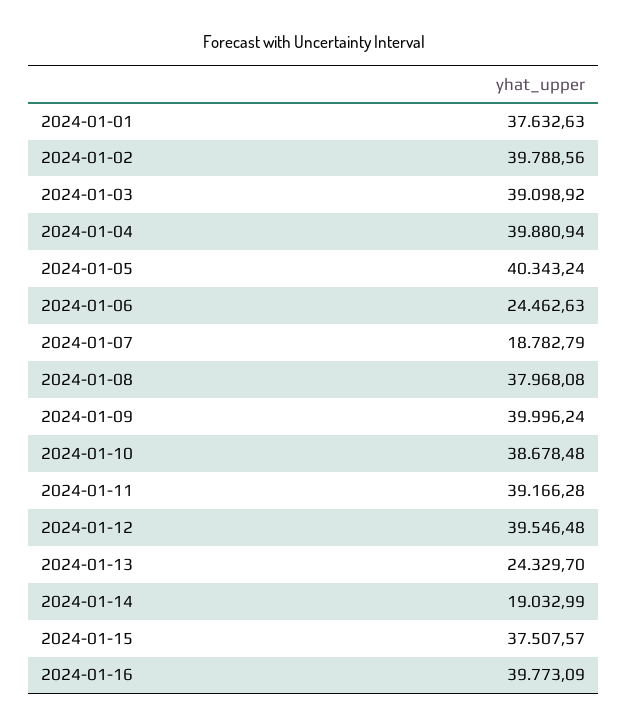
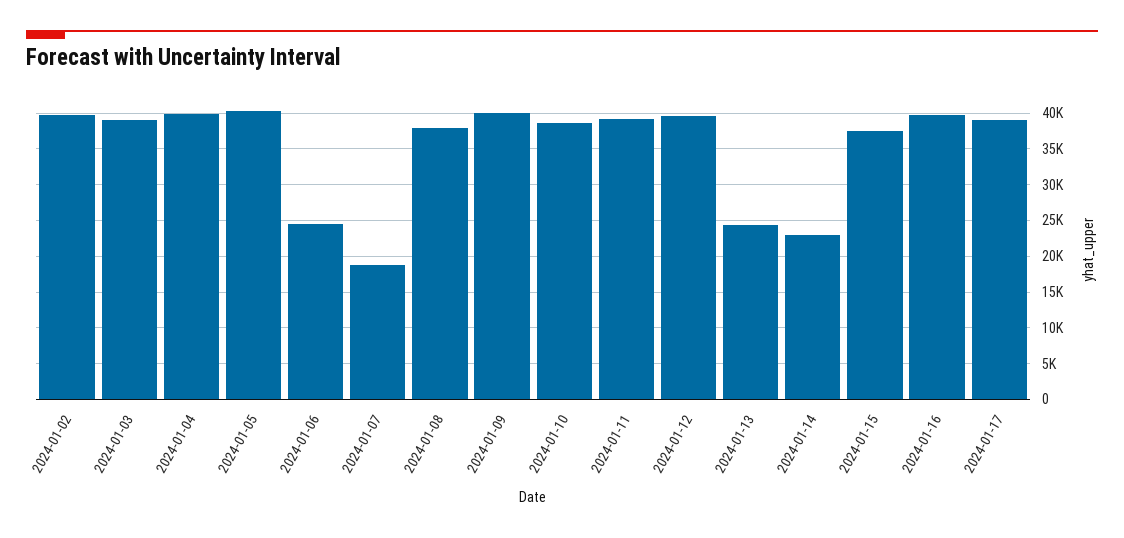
2024-01-01: 37632.63 -> none
2024-01-14: 19032.99 -> 23000
2024-01-17: none -> 39000

